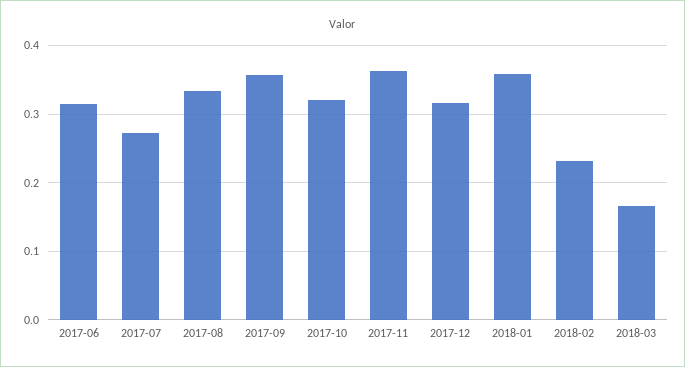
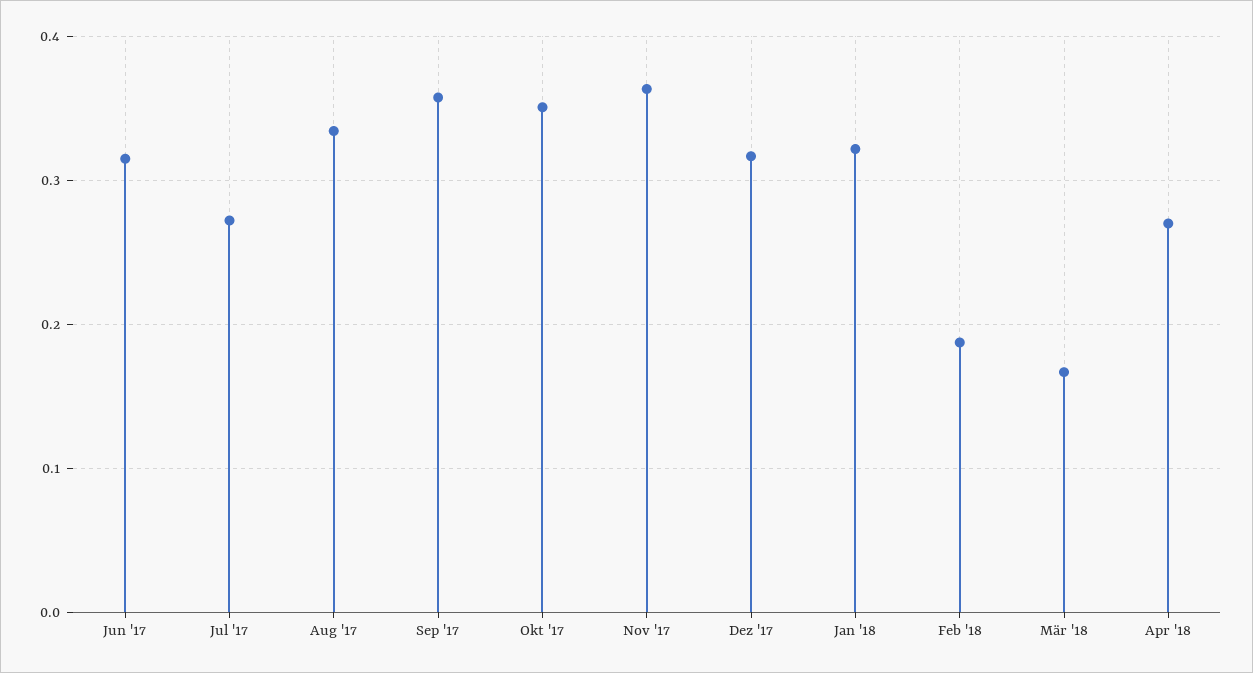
2017-10: 0.32 -> 0.35
2018-01: 0.36 -> 0.32
2018-02: 0.23 -> 0.19
Apr '18: none -> 0.27

